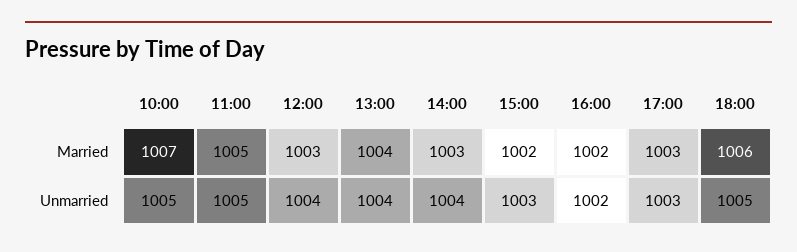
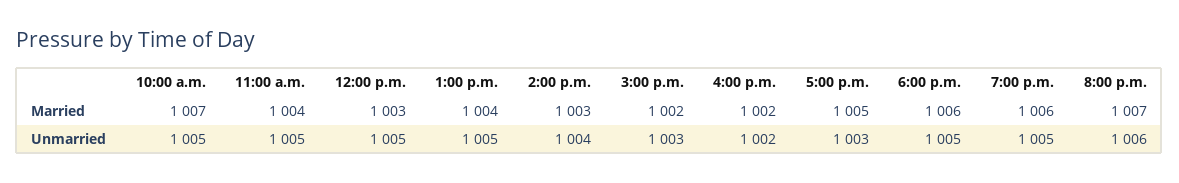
11:00, Married: 1005 -> 1004
17:00, Married: 1003 -> 1005
12:00, Unmarried: 1004 -> 1005
13:00, Unmarried: 1004 -> 1005
7:00 p.m., Married: none -> 1006
8:00 p.m., Married: none -> 1007
7:00 p.m., Unmarried: none -> 1005
8:00 p.m., Unmarried: none -> 1006

